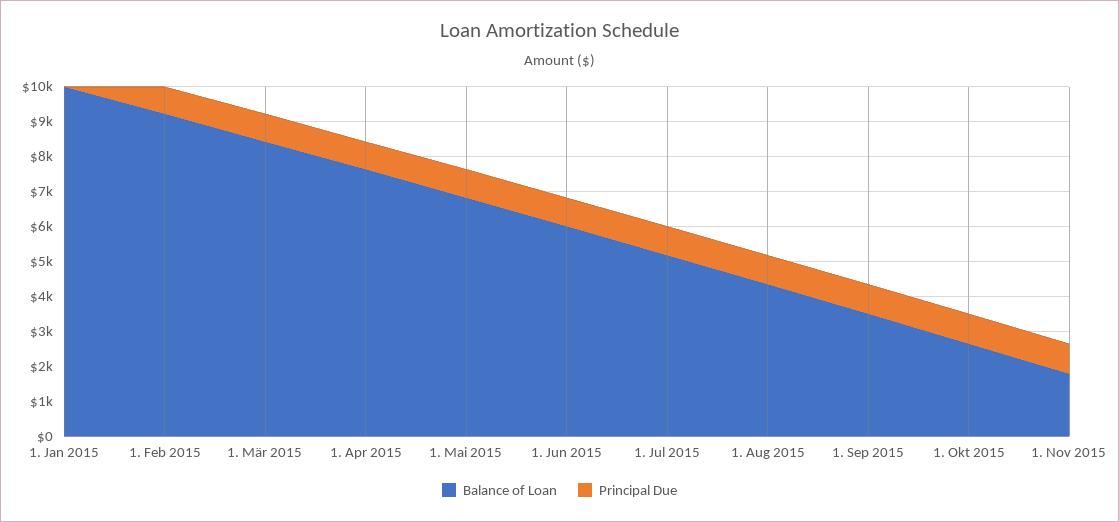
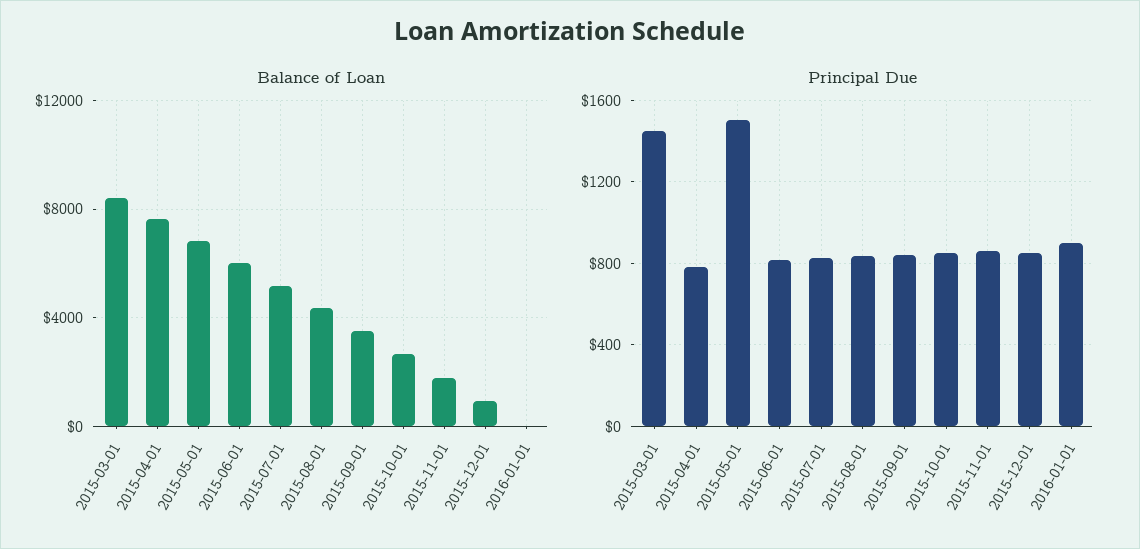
Balance of Loan, 1. Jan 2015: 10000 -> none
Principal Due, 1. Jan 2015: 0 -> none
Balance of Loan, 1. Feb 2015: 9250 -> none
Principal Due, 1. Feb 2015: 750 -> none
Principal Due, 1. Mär 2015: 750 -> 1450
Principal Due, 1. Mai 2015: 750 -> 1500
Balance of Loan, 2015-12-01: none -> 1000
Balance of Loan, 2016-01-01: none -> 0
Principal Due, 2015-12-01: none -> 850
Principal Due, 2016-01-01: none -> 900

